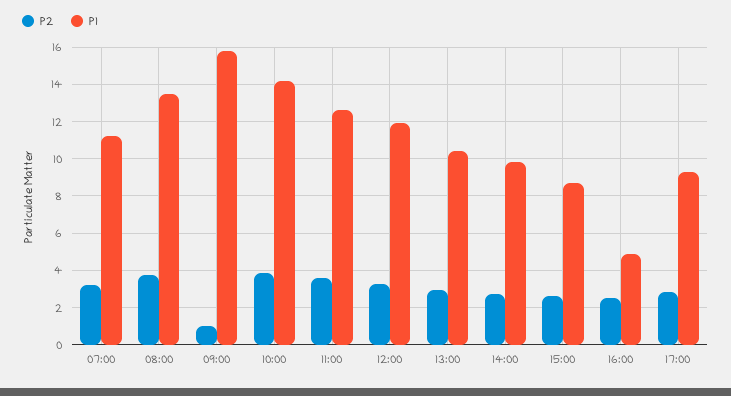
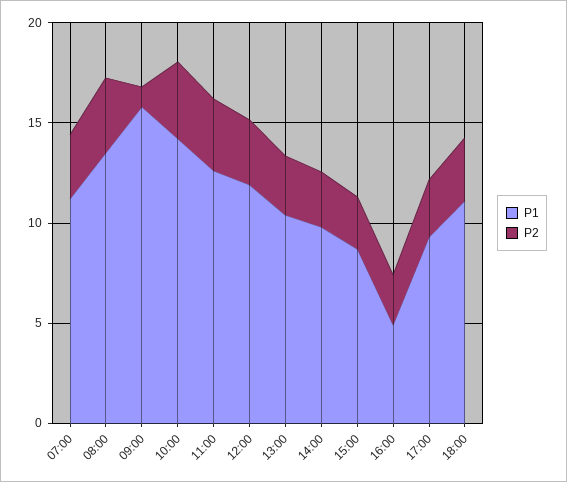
P1, 18:00: none -> 11
P2, 18:00: none -> 3

